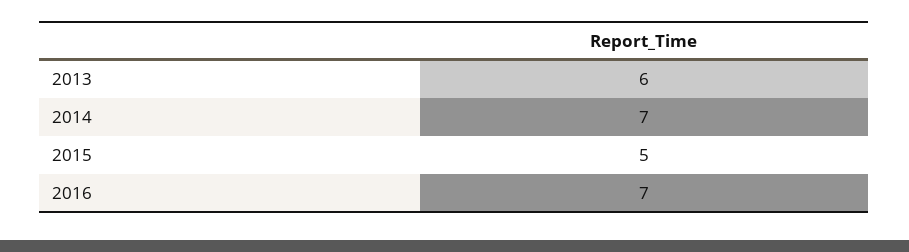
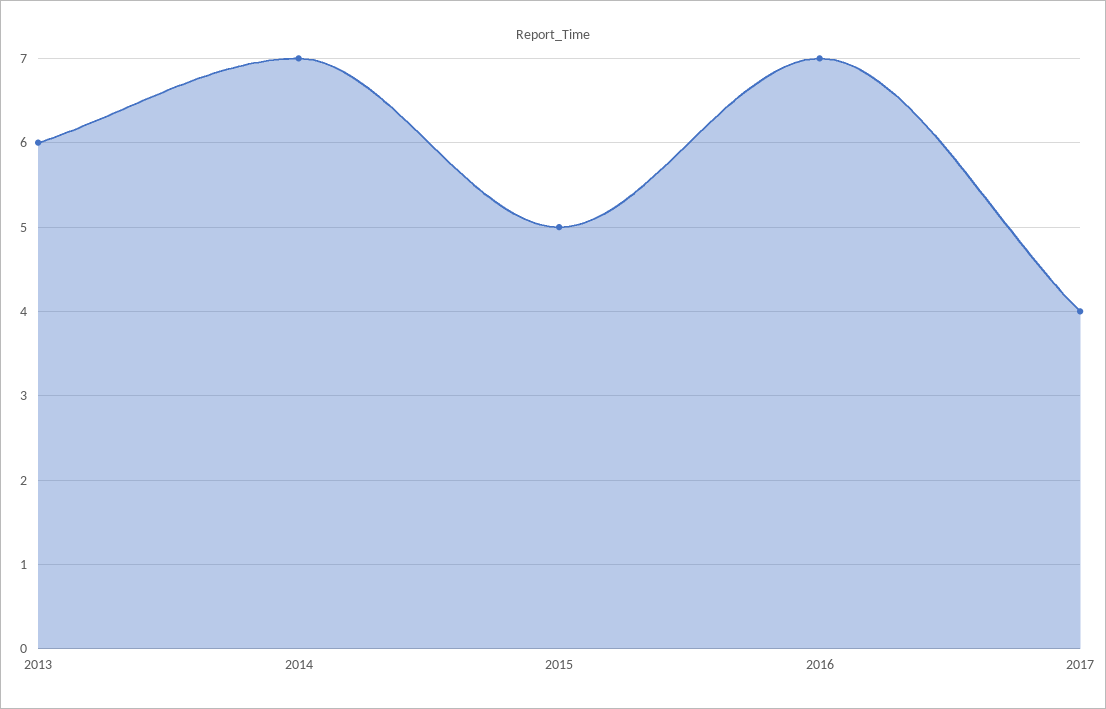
2017: none -> 4

